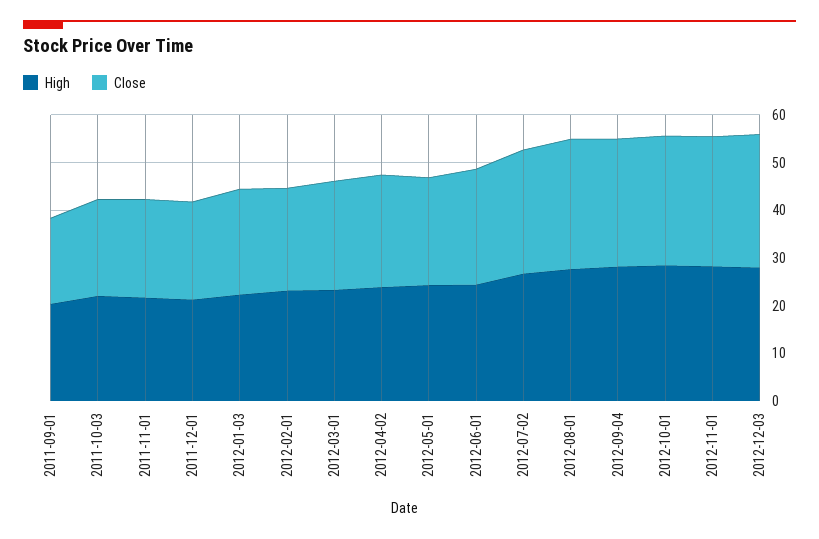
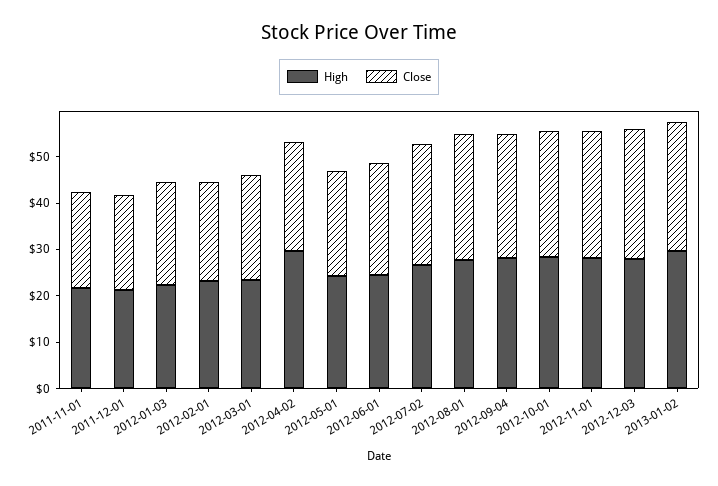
High, 2011-09-01: 20 -> none
Close, 2011-09-01: 18 -> none
High, 2011-10-03: 22 -> none
Close, 2011-10-03: 20 -> none
High, 2012-04-02: 24 -> 30
High, 2013-01-02: none -> 30
Close, 2013-01-02: none -> 28

